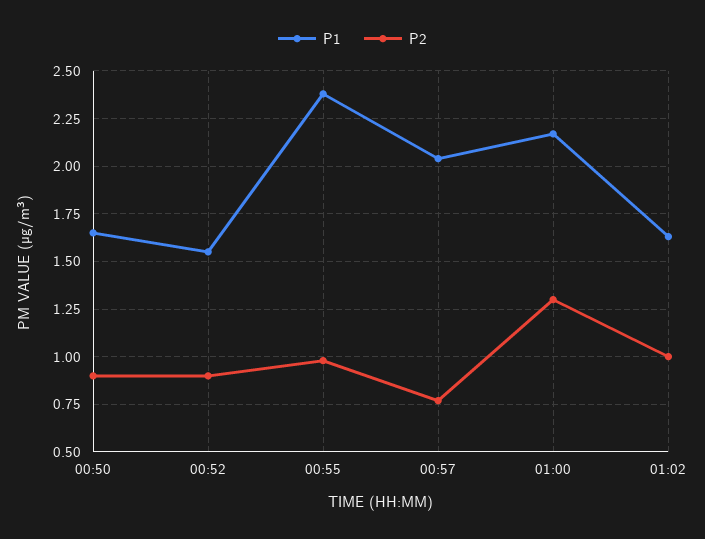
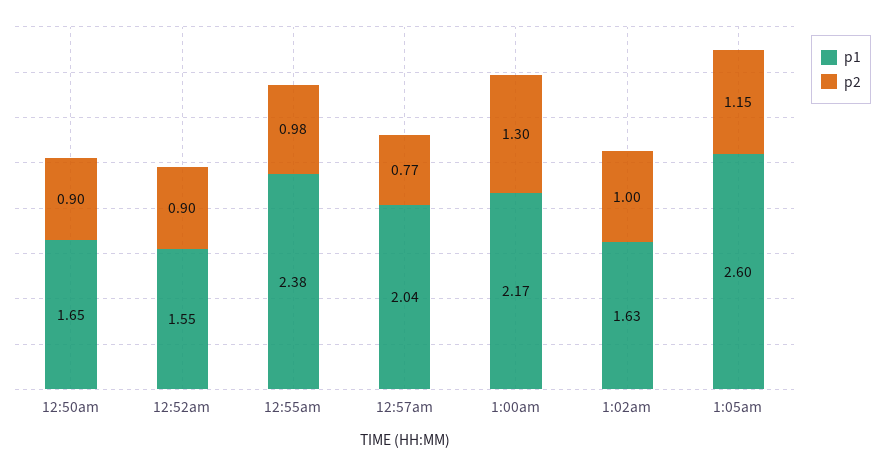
P1, 1:05am: none -> 2.6
P2, 1:05am: none -> 1.15

